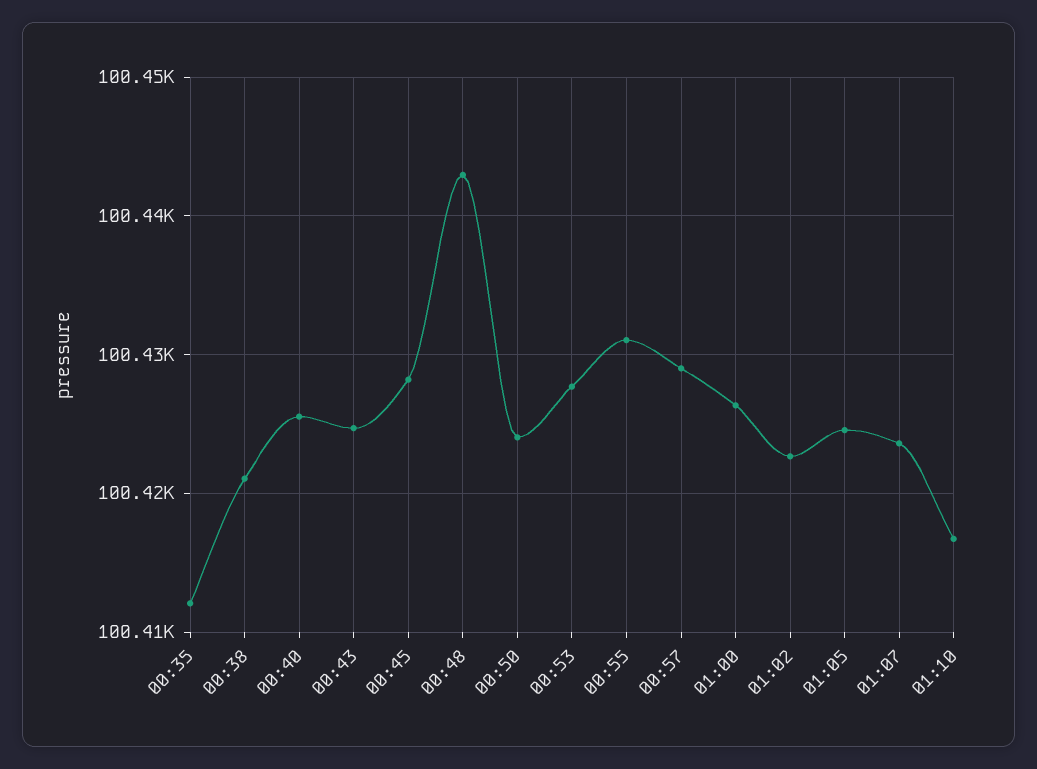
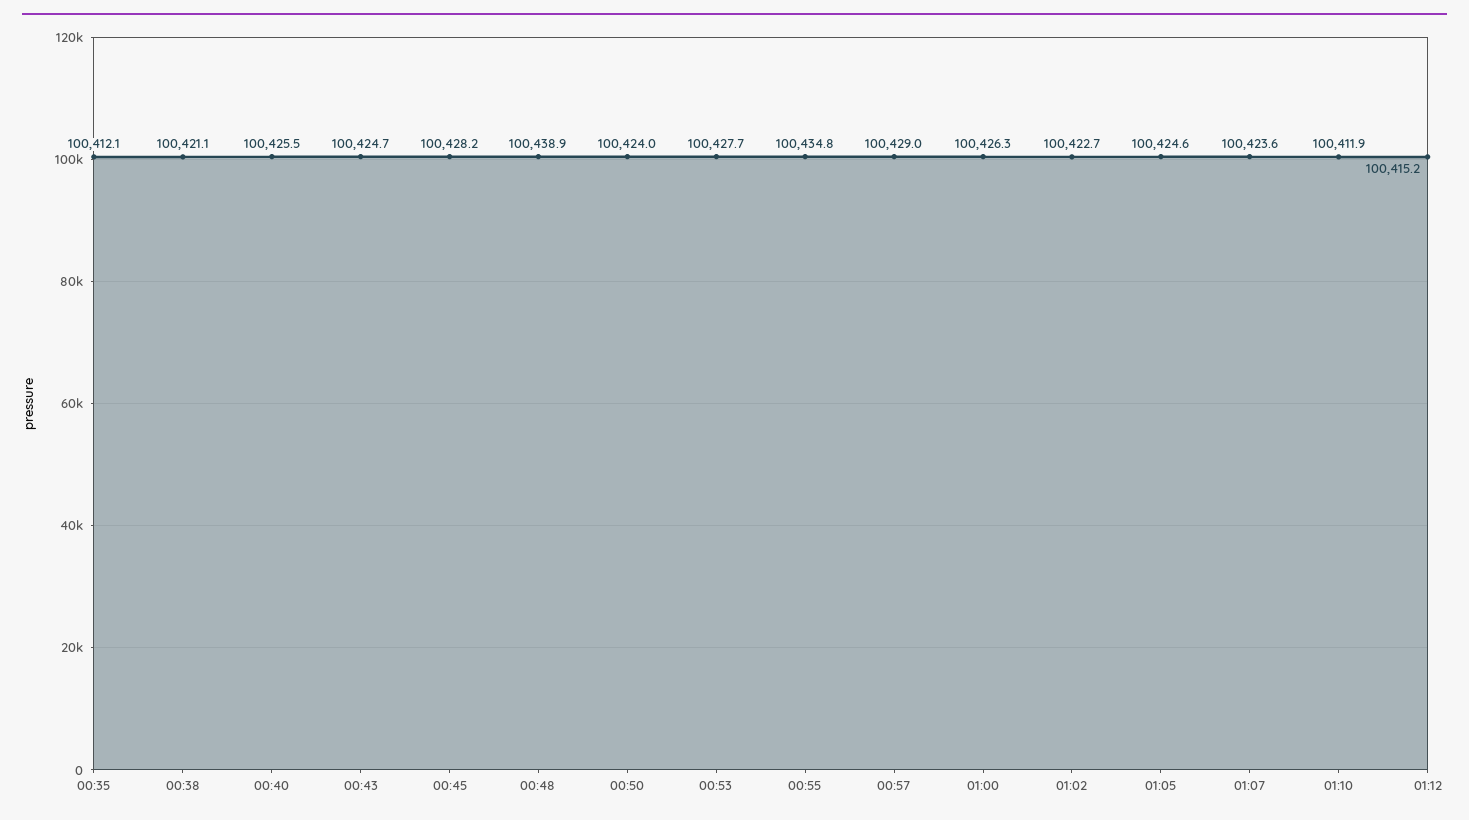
00:48: 100443 -> 100438.9
00:55: 100431 -> 100434.8
01:10: 100417 -> 100411.9
01:12: none -> 100415.2

